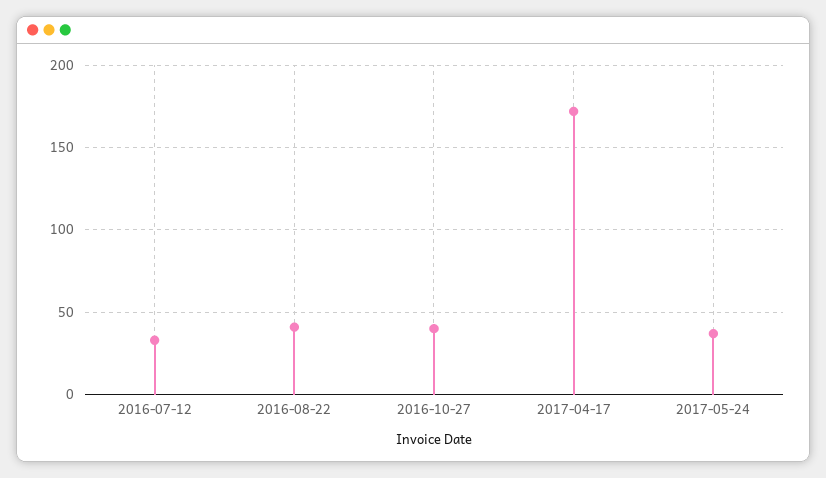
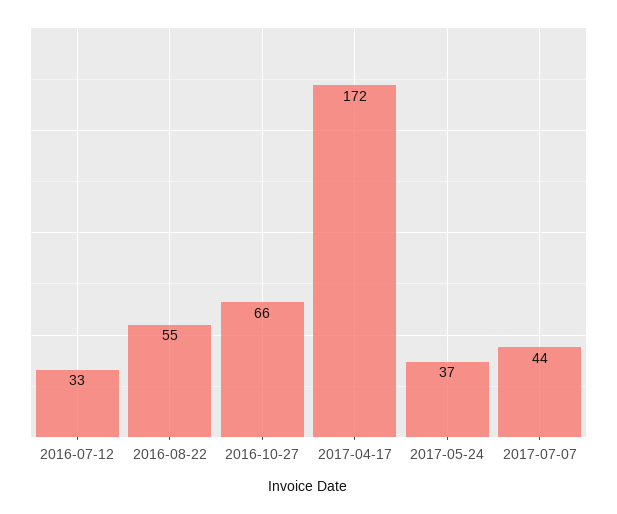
2016-08-22: 40 -> 55
2016-10-27: 40 -> 66
2017-07-07: none -> 44

